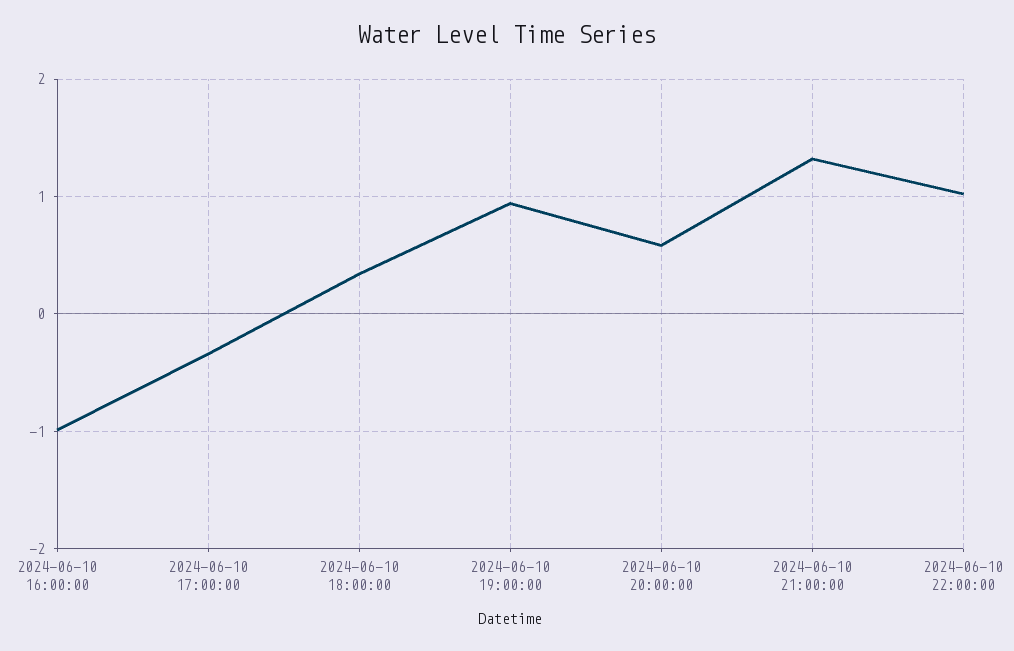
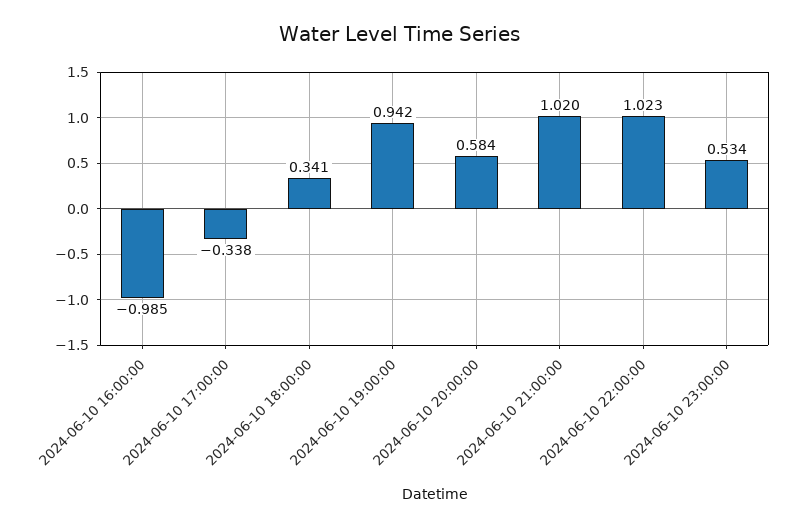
2024-06-10 21:00:00: 1.3 -> 1.02
2024-06-10 23:00:00: none -> 0.534

